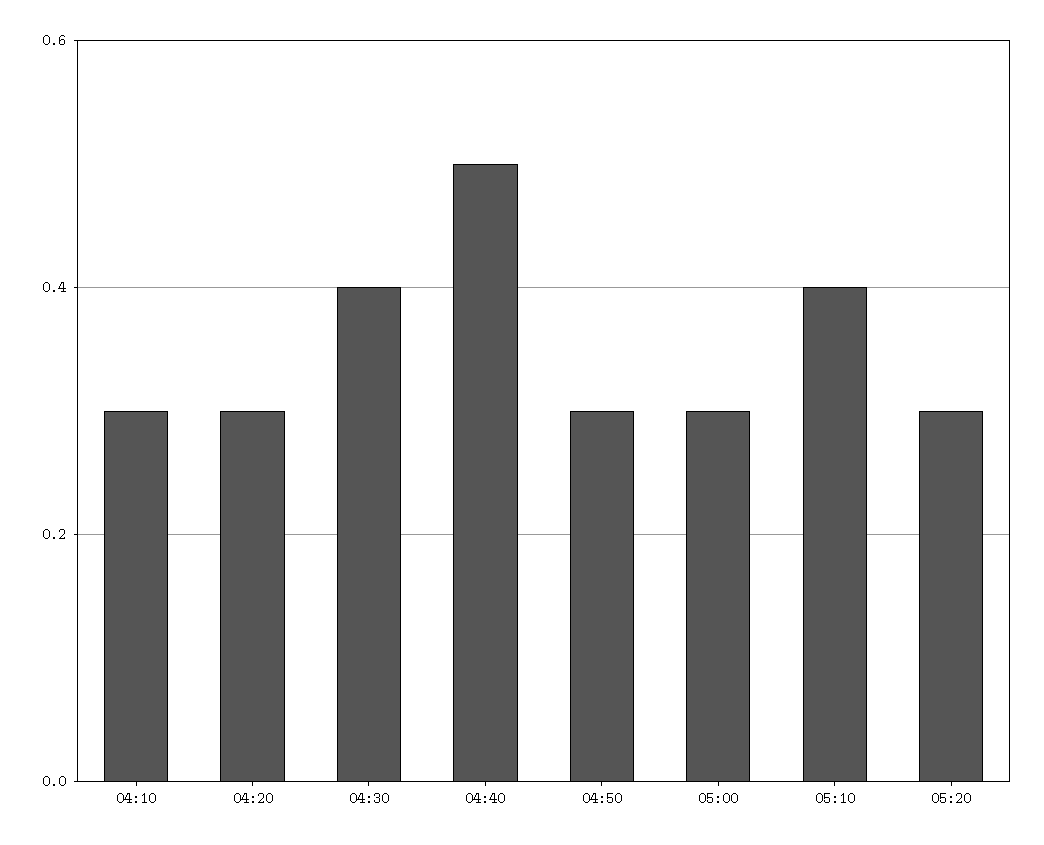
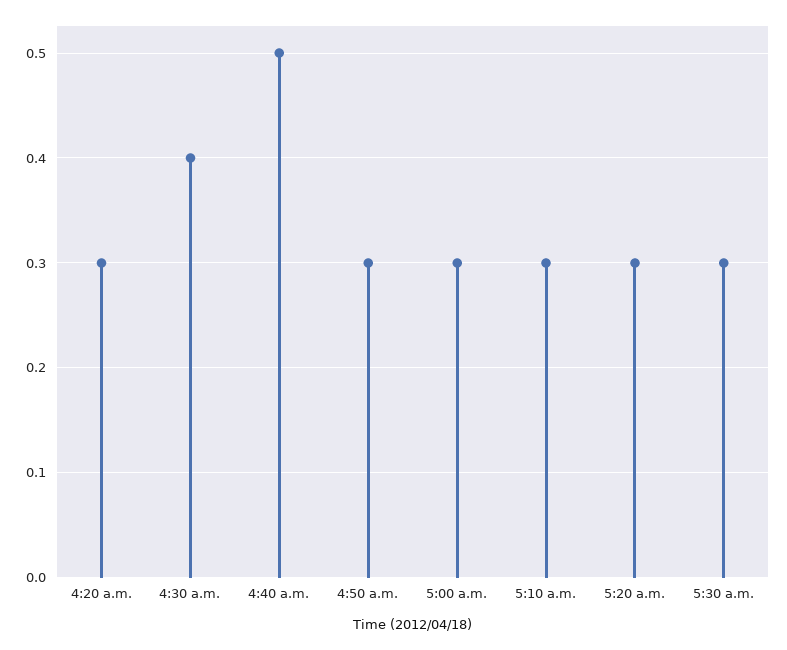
04:10: 0.3 -> none
05:10: 0.4 -> 0.3
5:30 a.m.: none -> 0.3

